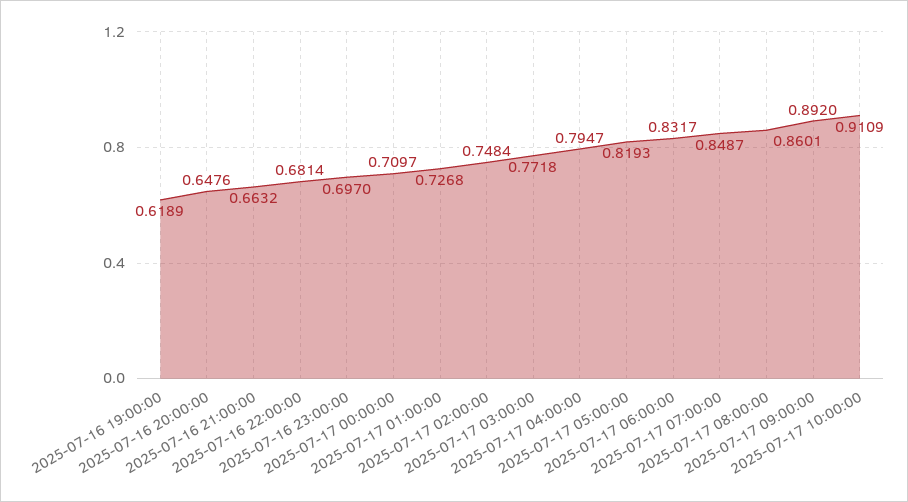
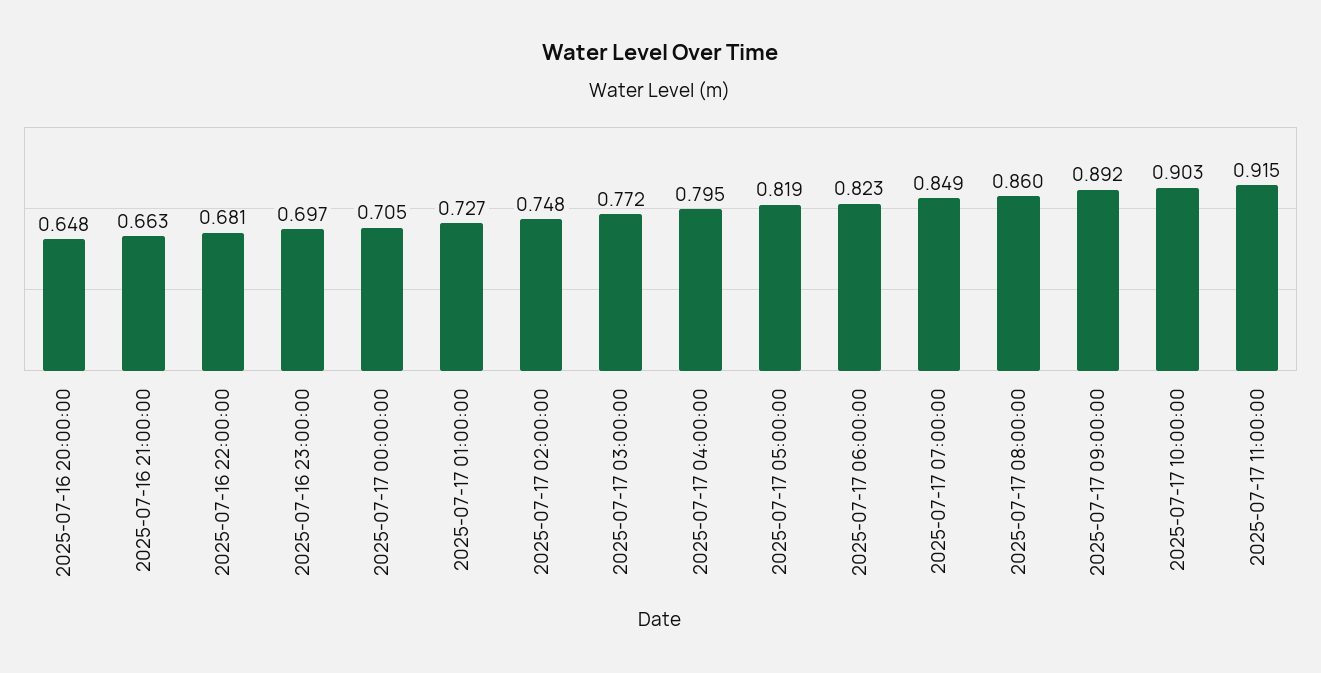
2025-07-16 19:00:00: 0.6189 -> none
2025-07-17 00:00:00: 0.7097 -> 0.705
2025-07-17 06:00:00: 0.8317 -> 0.823
2025-07-17 10:00:00: 0.9109 -> 0.903
2025-07-17 11:00:00: none -> 0.915

